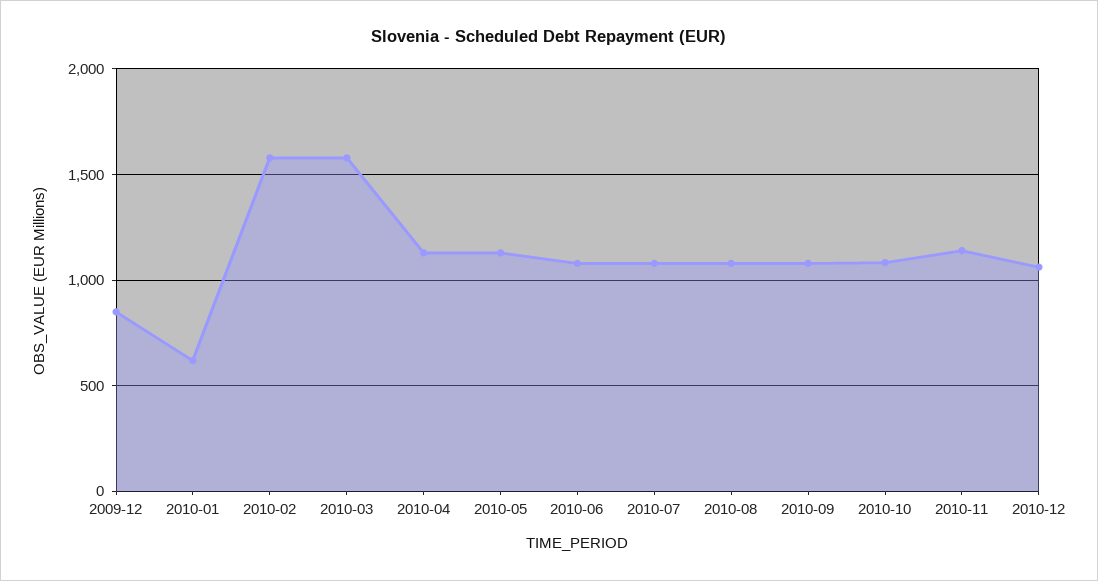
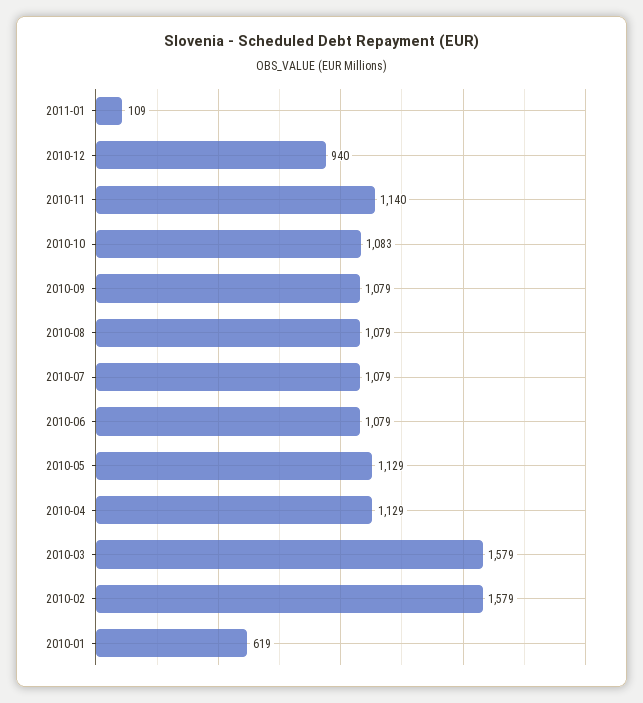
2009-12: 850 -> none
2010-12: 1050 -> 940
2011-01: none -> 109

